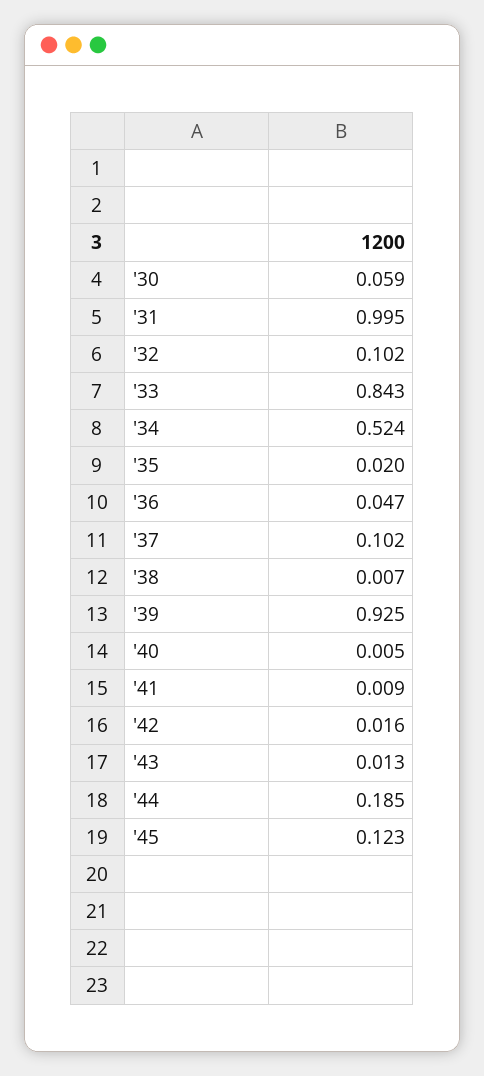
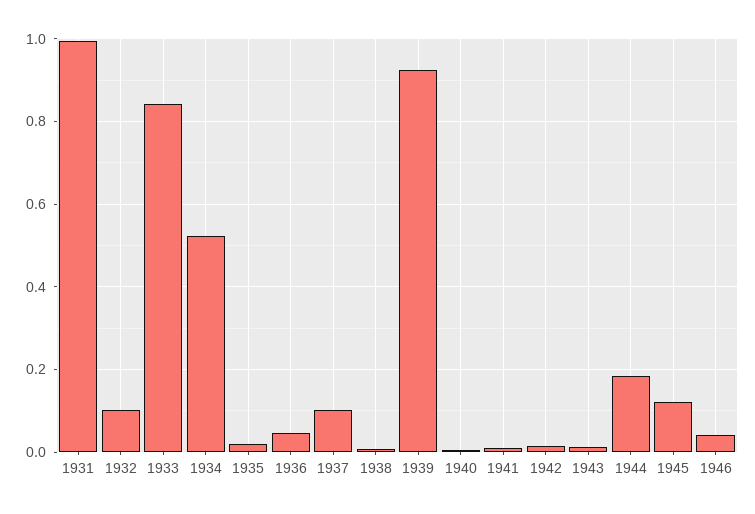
'30: 0.059 -> none
1946: none -> 0.04

